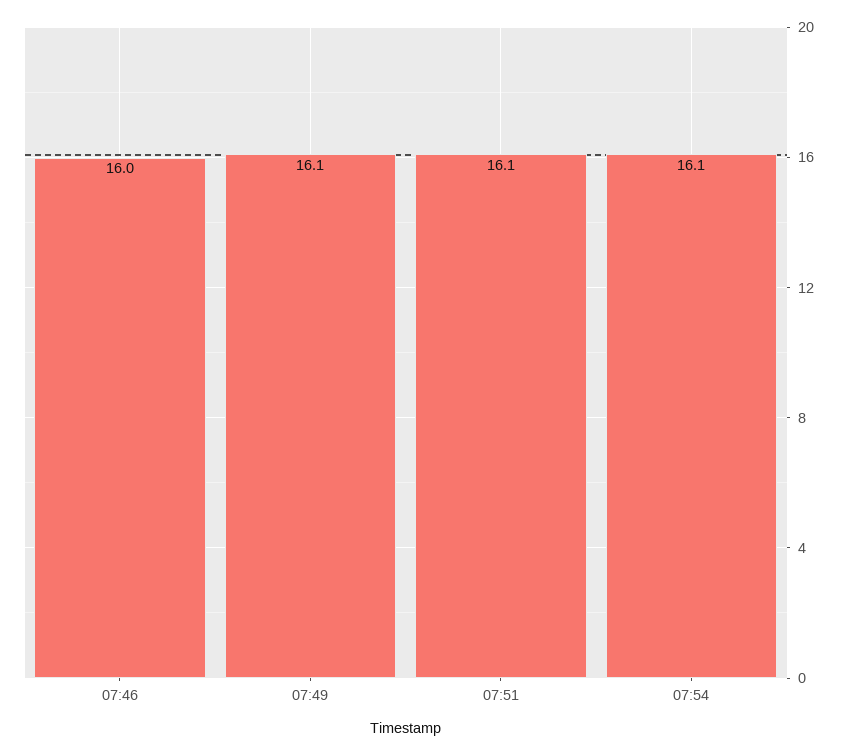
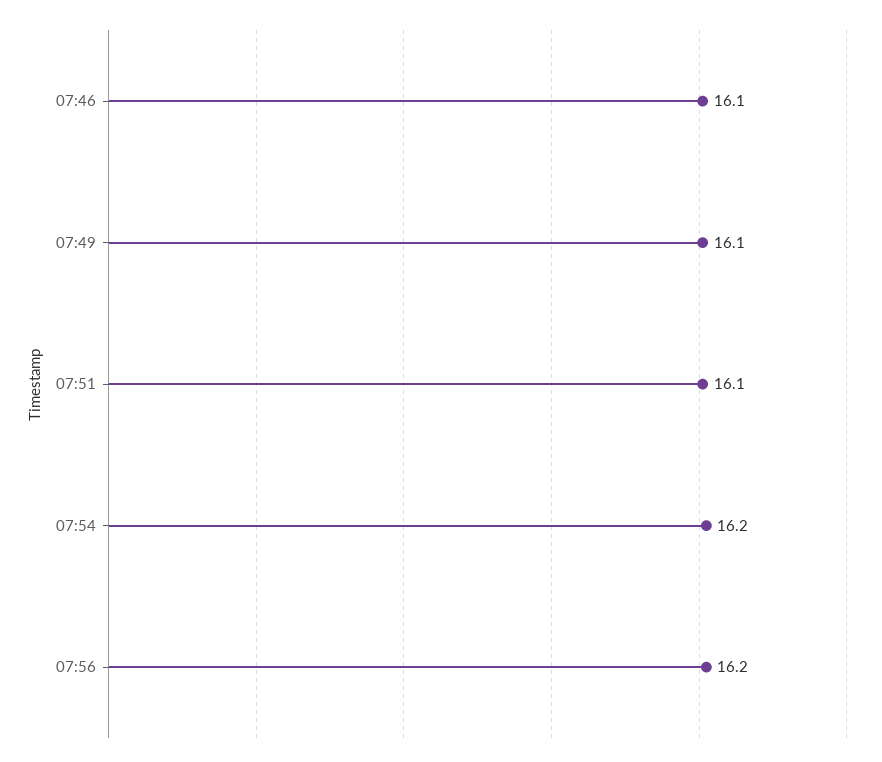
07:46: 16 -> 16.1
07:54: 16.1 -> 16.2
07:56: none -> 16.2

